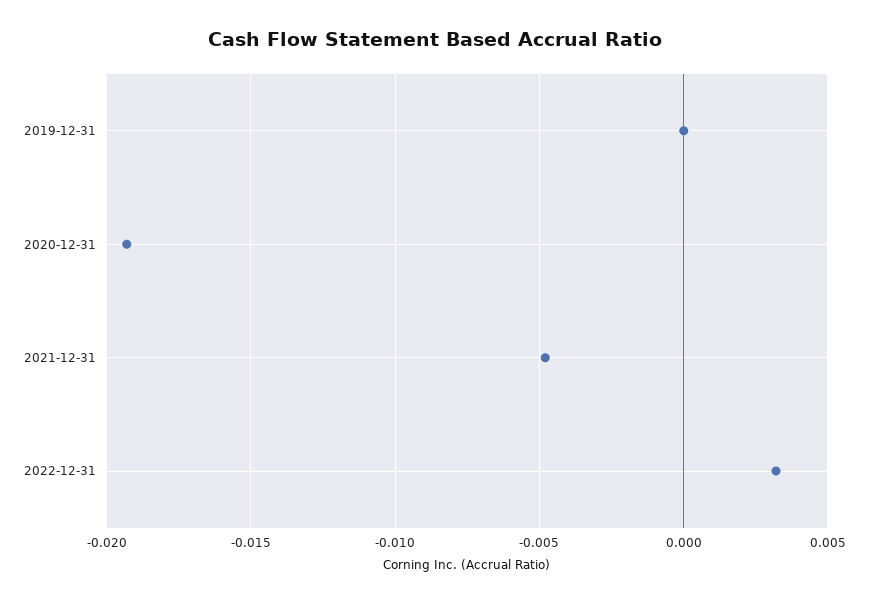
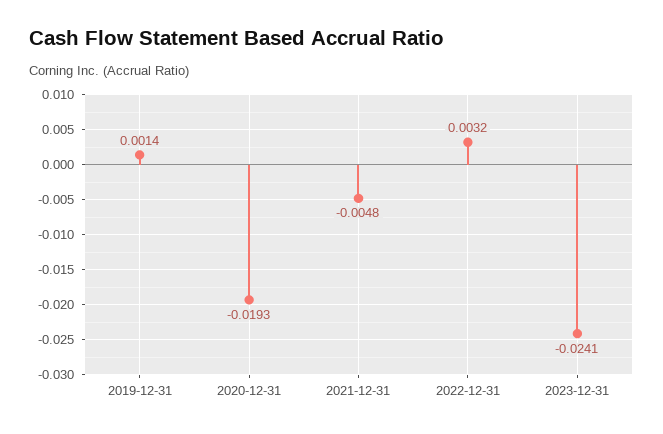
2019-12-31: 0 -> 0.0014
2023-12-31: none -> -0.0241

